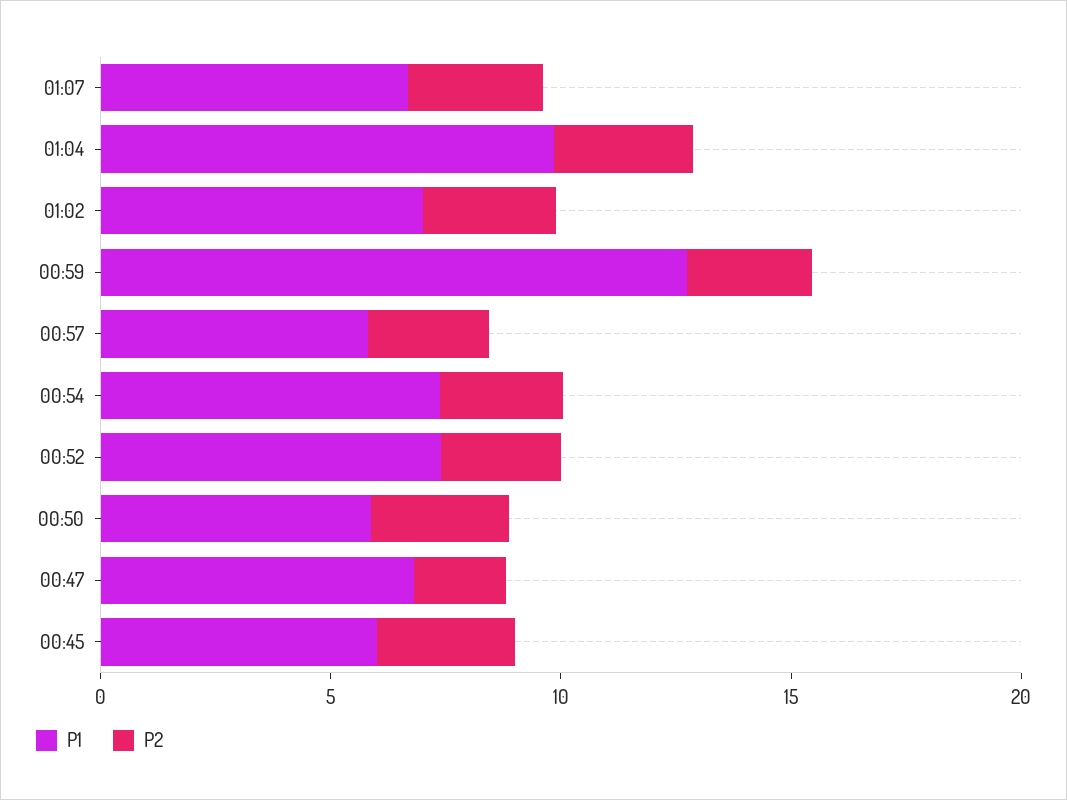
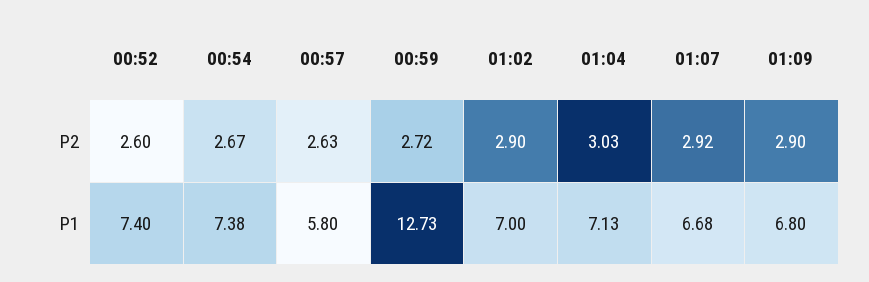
P1, 01:04: 10 -> 7.13
P1, 00:50: 6 -> none
P2, 00:50: 3 -> none
P1, 00:47: 7 -> none
P2, 00:47: 2 -> none
P1, 00:45: 6 -> none
P2, 00:45: 3 -> none
P2, 01:09: none -> 2.9
P1, 01:09: none -> 6.8

